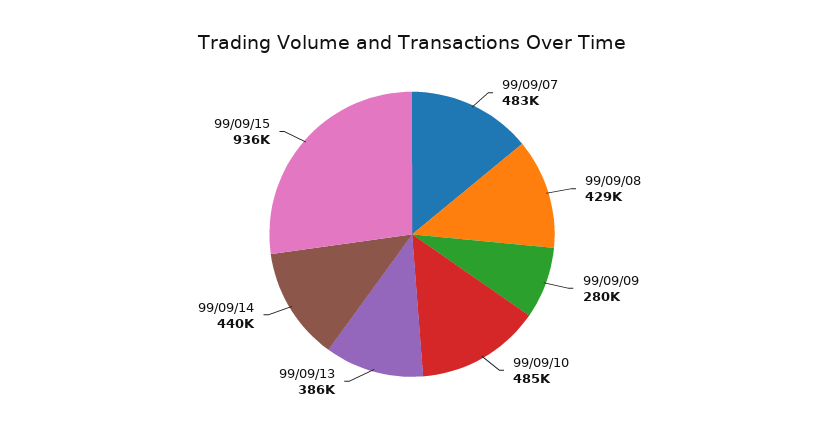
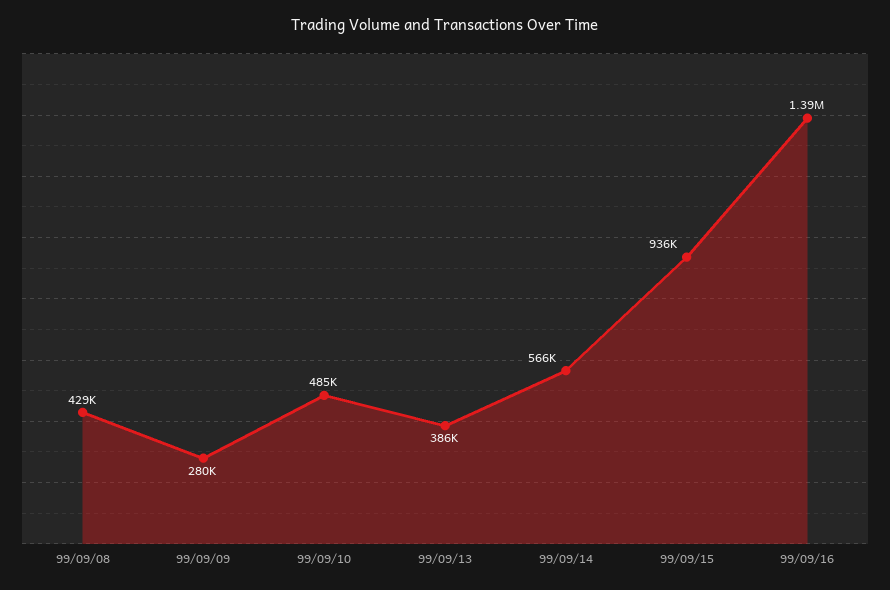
99/09/07: 483000 -> none
99/09/14: 440000 -> 566000
99/09/16: none -> 1390000

